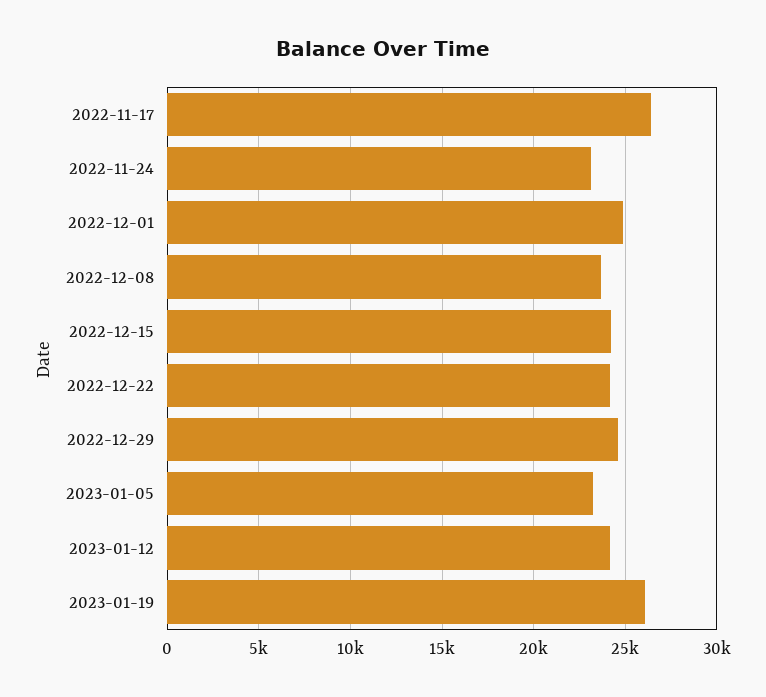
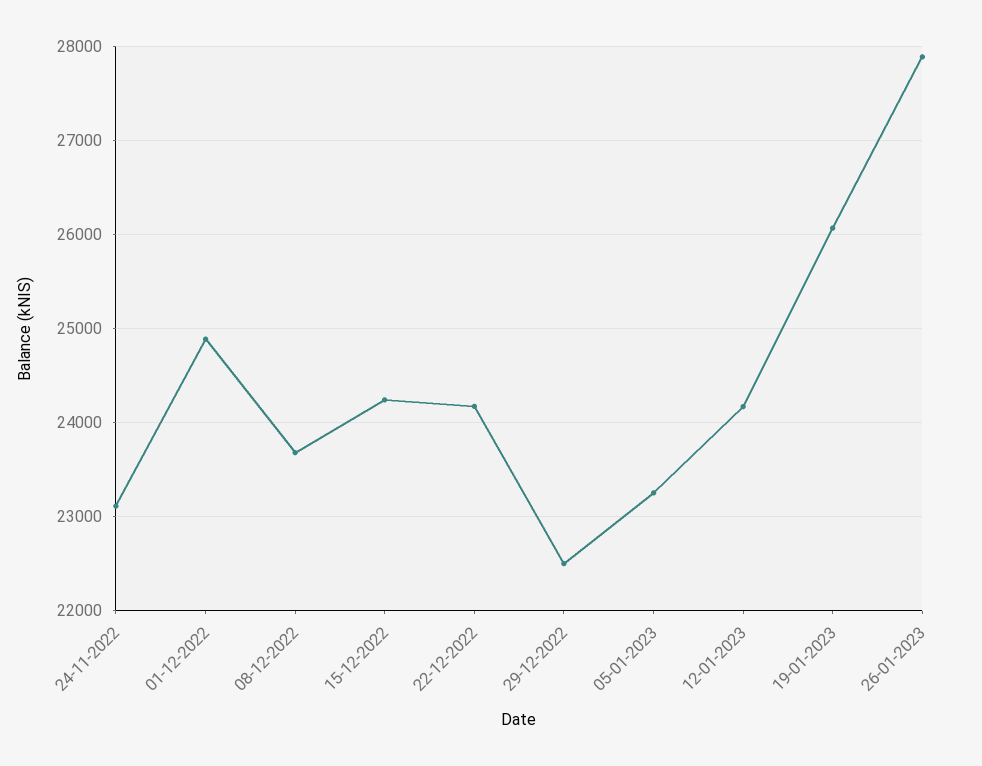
2022-11-17: 26500 -> none
2022-12-29: 24500 -> 22500
26-01-2023: none -> 27900

